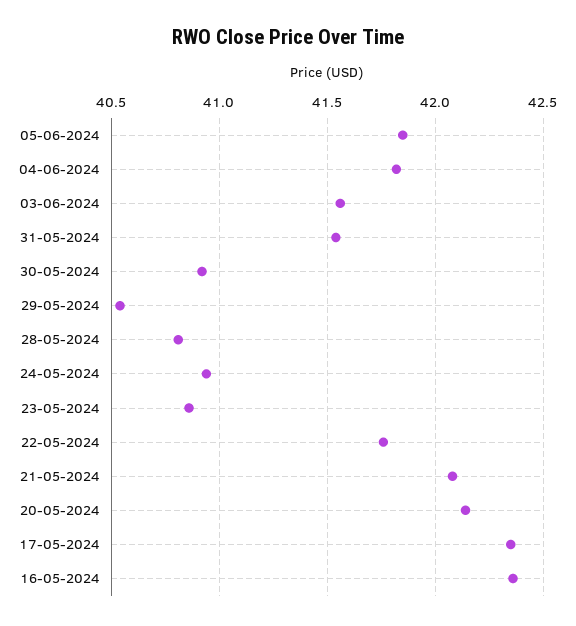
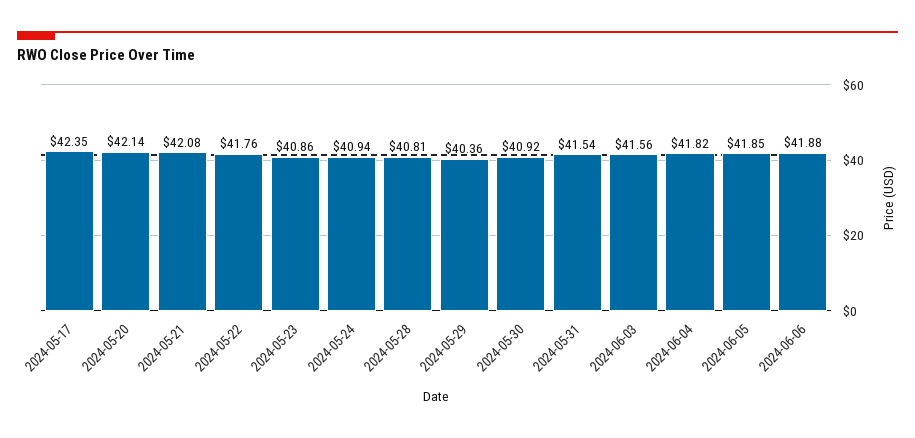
29-05-2024: 40.55 -> 40.36
16-05-2024: 42.35 -> none
2024-06-06: none -> 41.88

